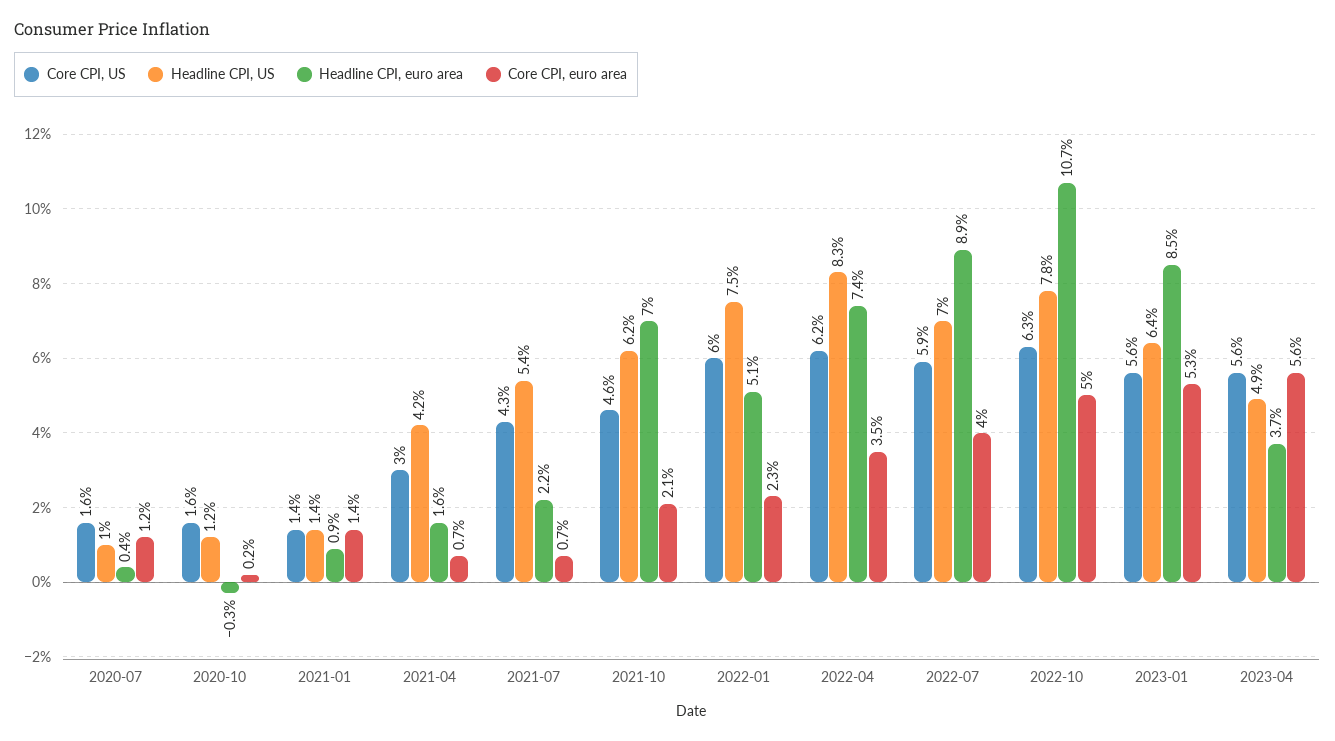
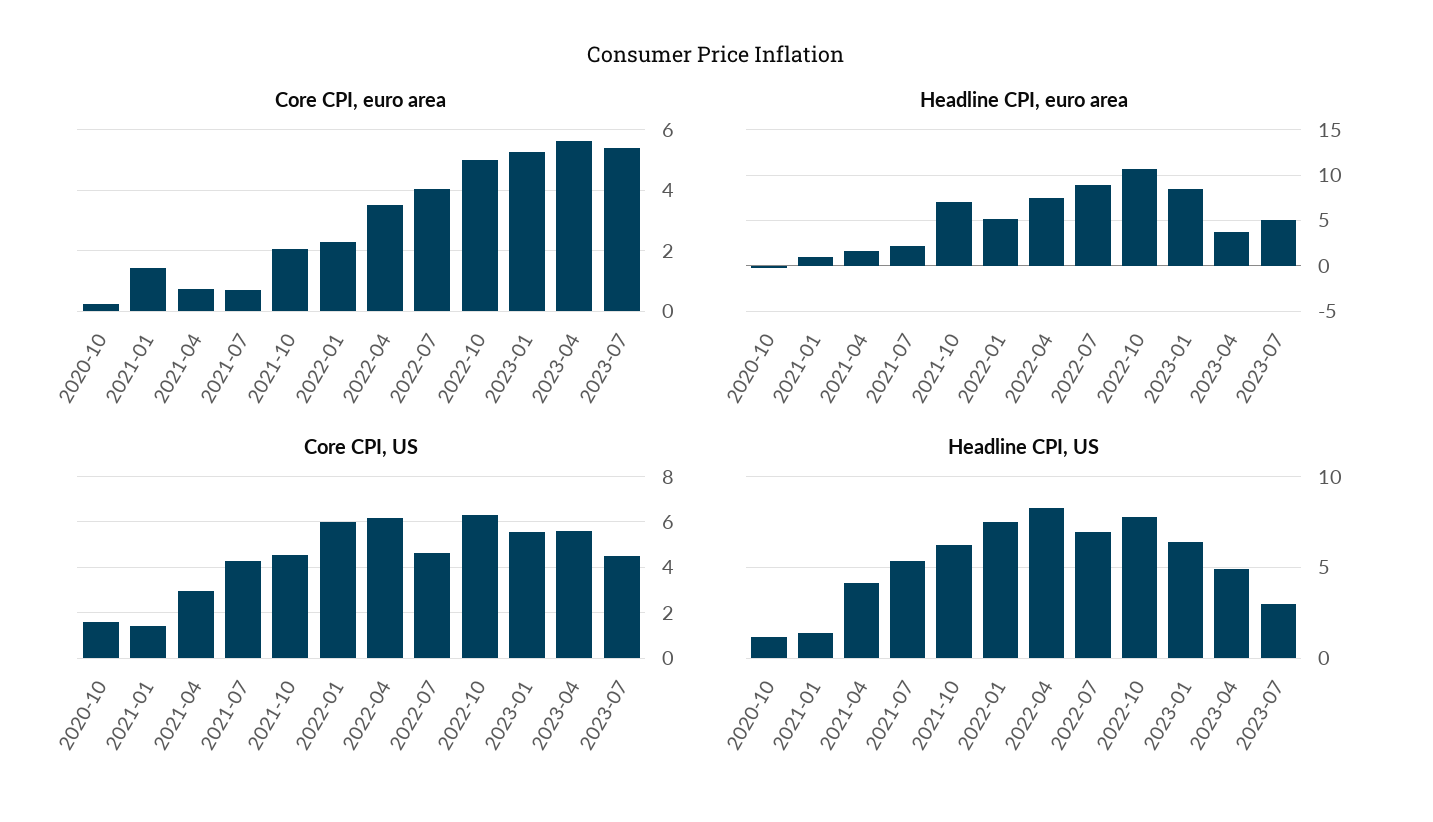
Core CPI, US, 2020-07: 1.6 -> none
Headline CPI, US, 2020-07: 1 -> none
Headline CPI, euro area, 2020-07: 0.4 -> none
Core CPI, euro area, 2020-07: 1.2 -> none
Core CPI, US, 2022-07: 5.9 -> 4.5
Core CPI, euro area, 2023-07: none -> 5.4
Headline CPI, euro area, 2023-07: none -> 5
Core CPI, US, 2023-07: none -> 4.5
Headline CPI, US, 2023-07: none -> 3

